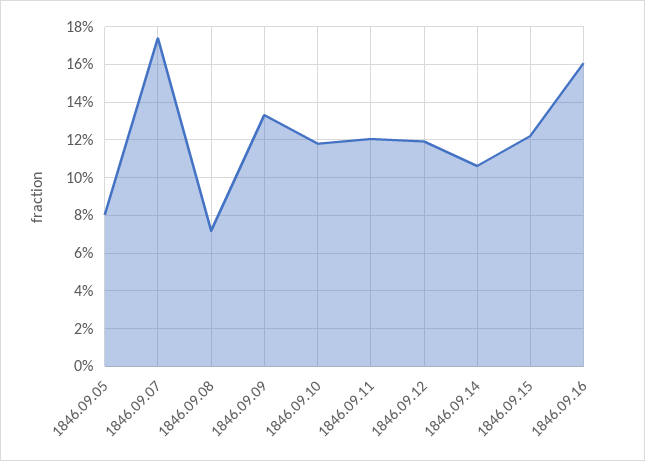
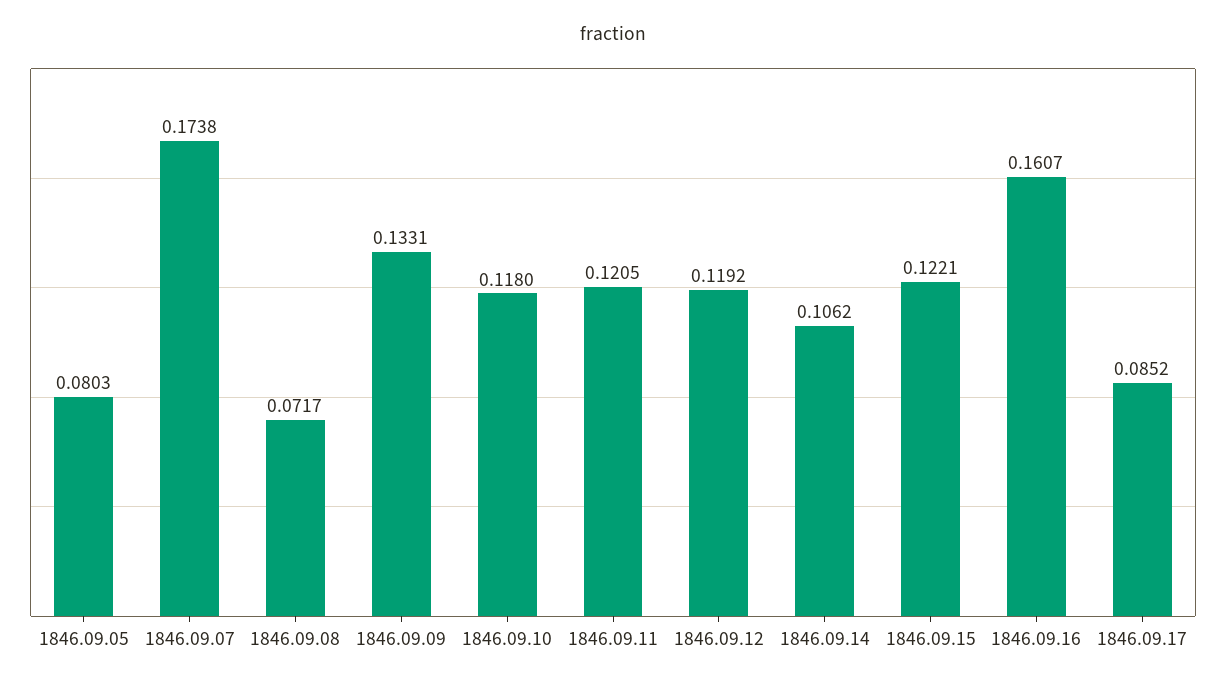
1846.09.17: none -> 0.0852

